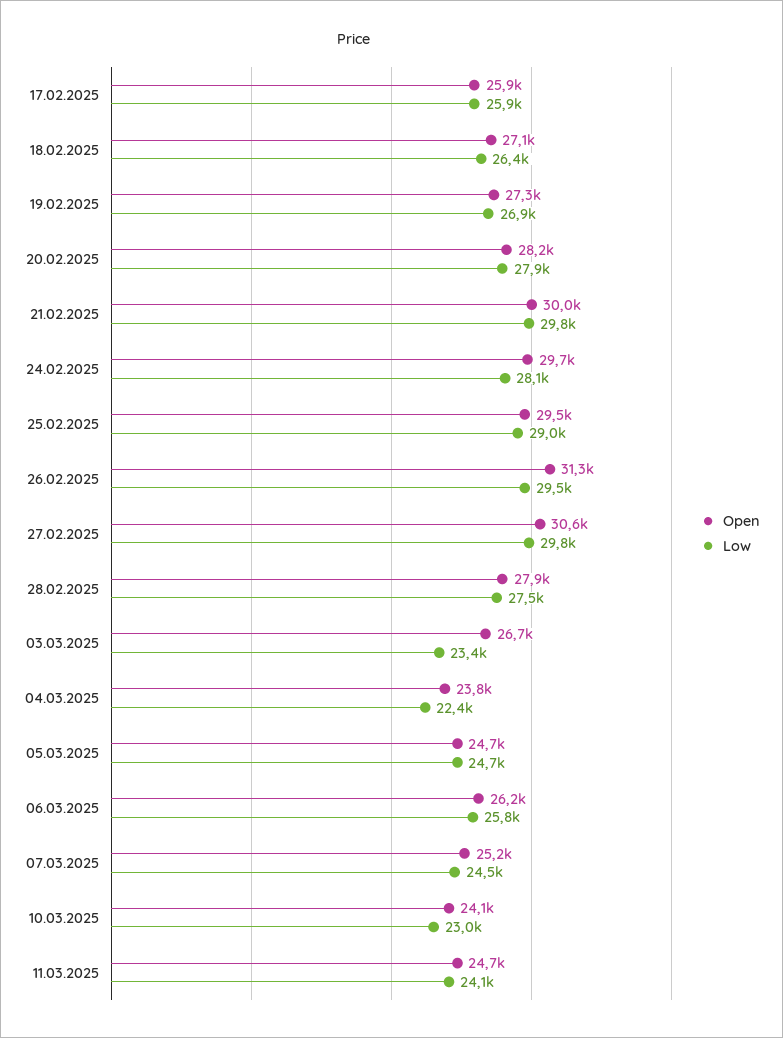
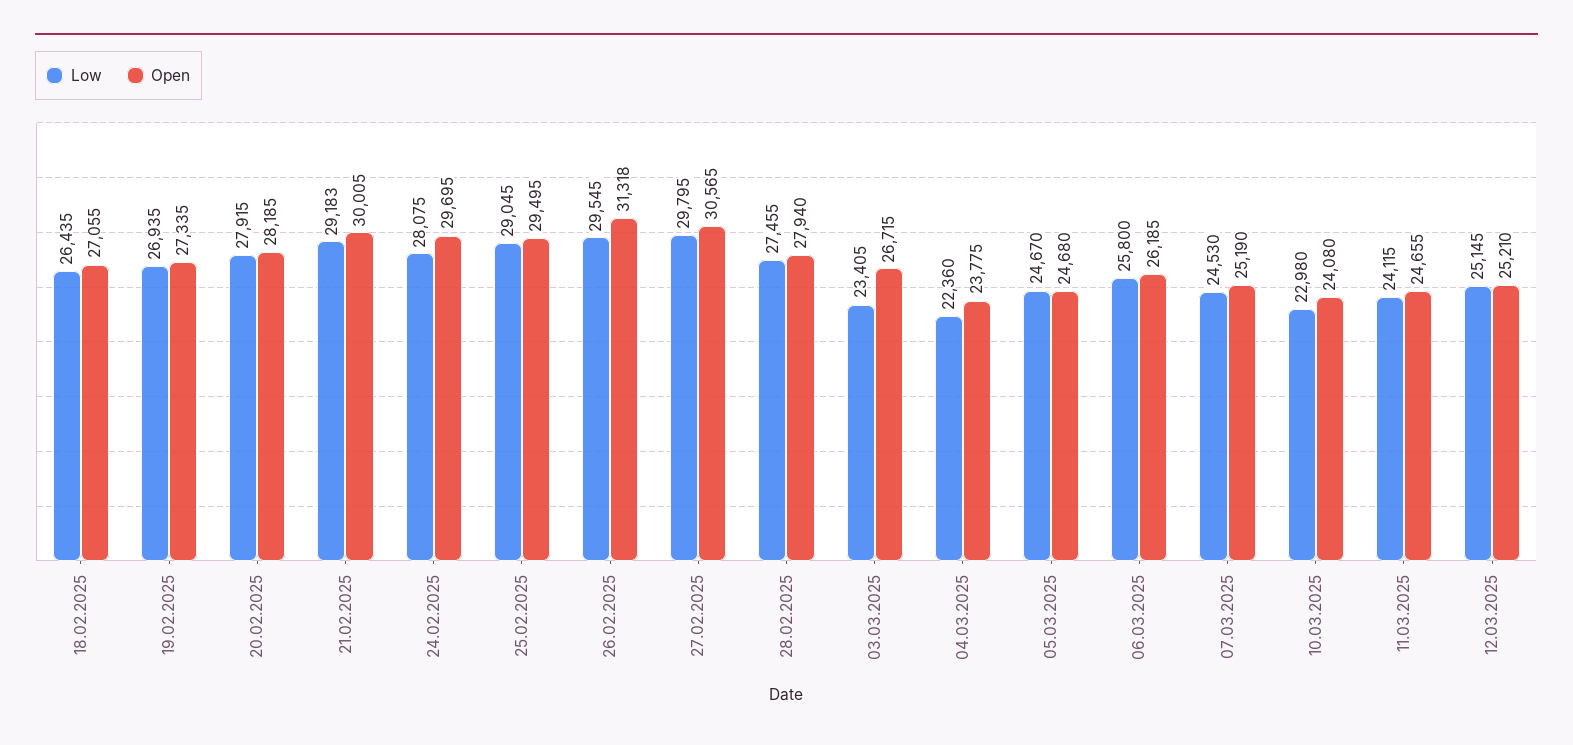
Open, 17.02.2025: 25900 -> none
Low, 17.02.2025: 25900 -> none
Low, 21.02.2025: 29800 -> 29183
Low, 12.03.2025: none -> 25145
Open, 12.03.2025: none -> 25210

